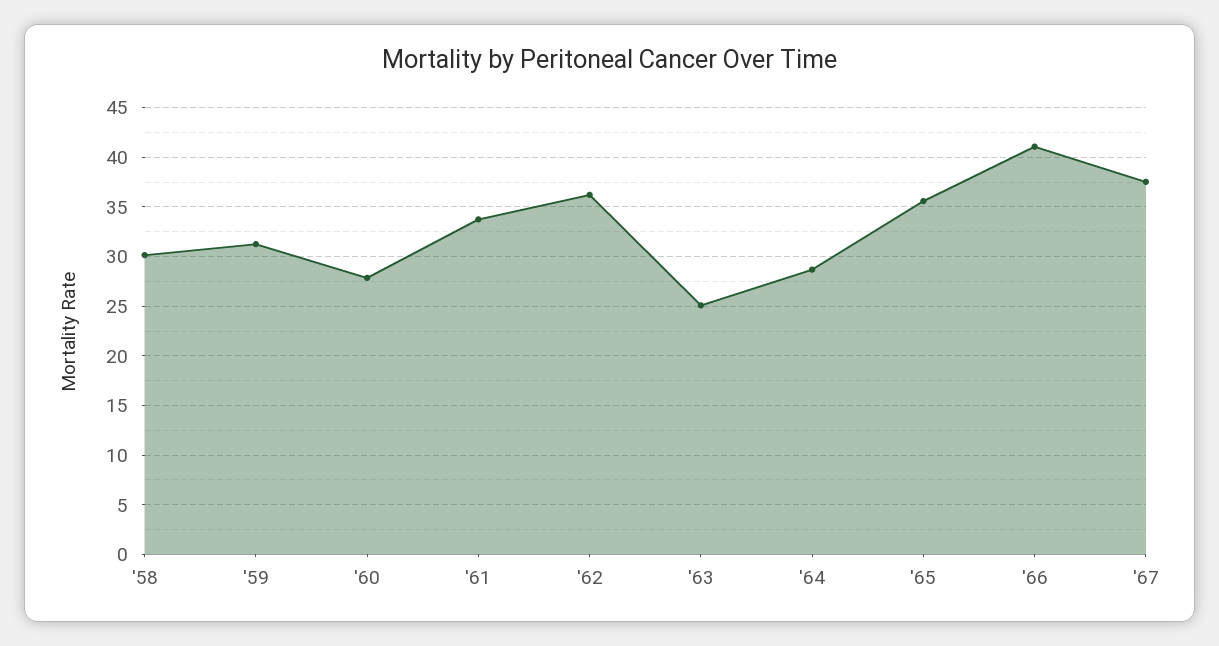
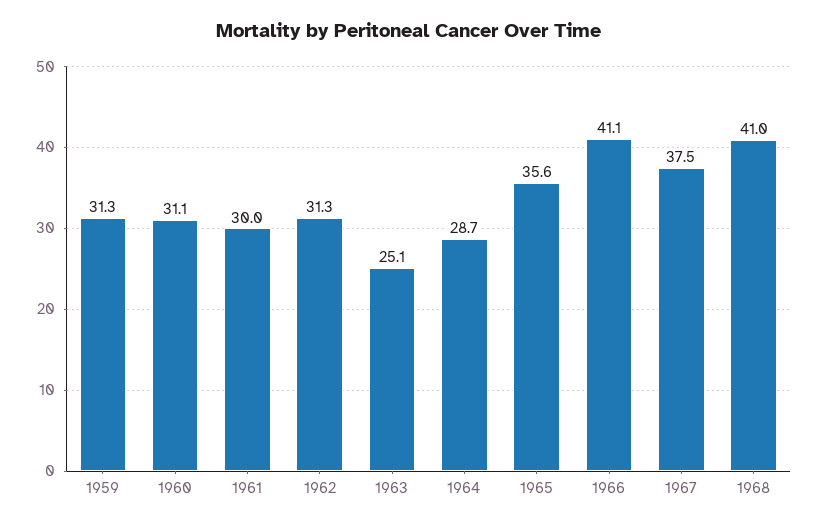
'58: 30 -> none
'60: 28 -> 31.1
'61: 34 -> 30
'62: 36 -> 31.3
1968: none -> 41

